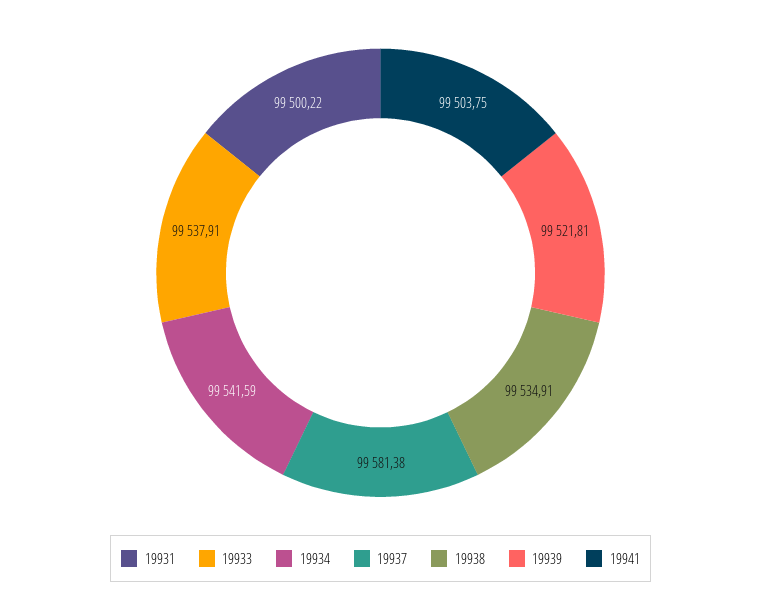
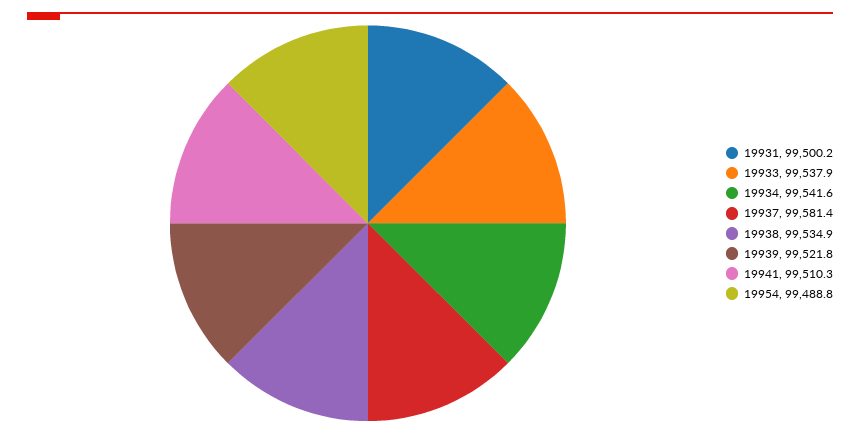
19941: 99503.75 -> 99510.3
19954: none -> 99488.8

